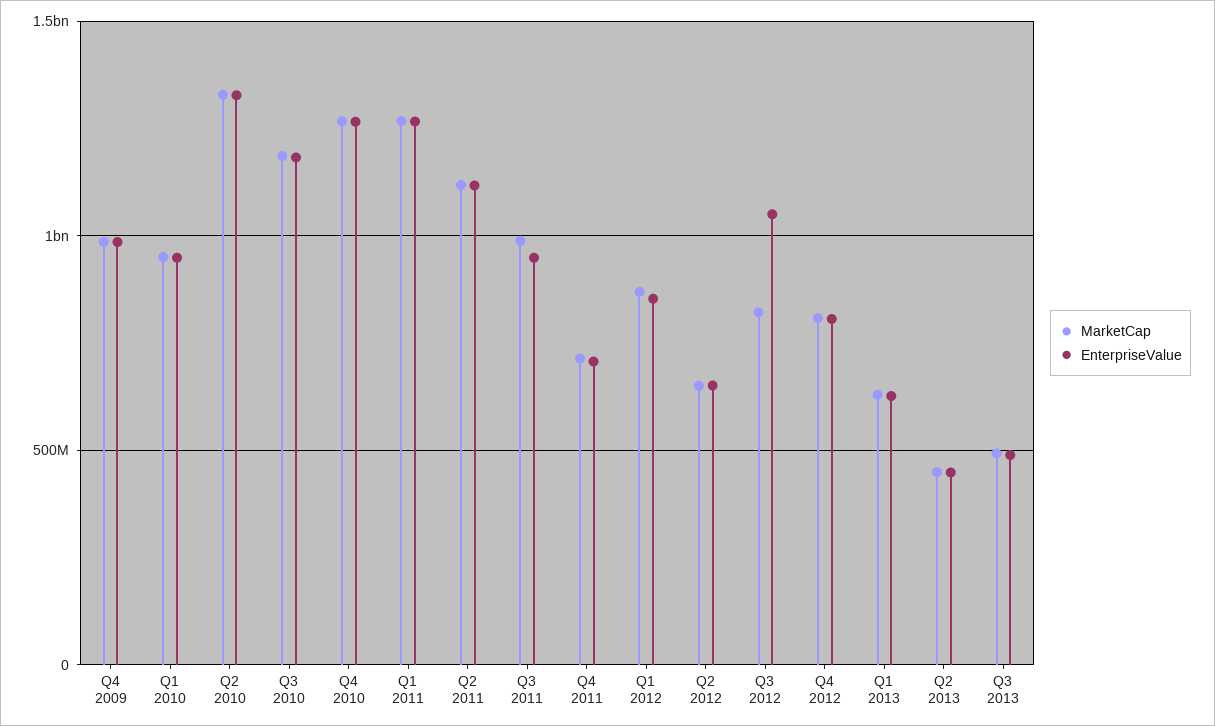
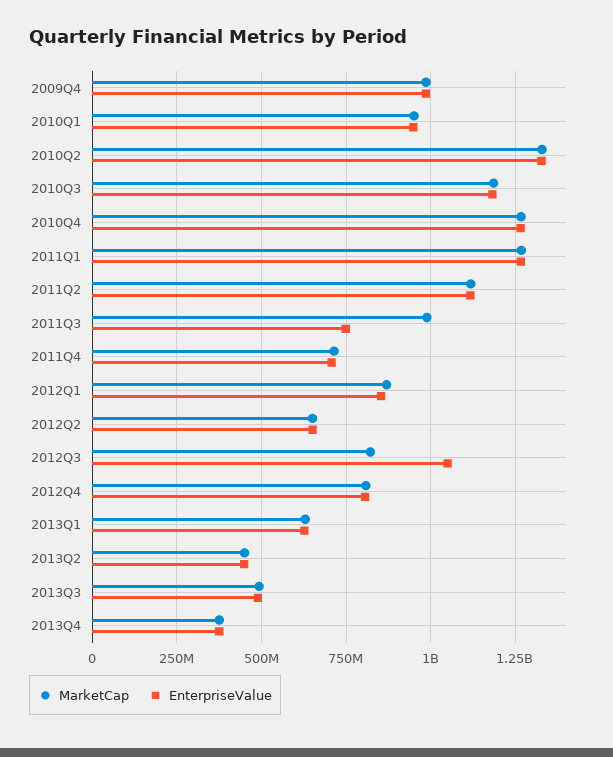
EnterpriseValue, Q3 2011: 950000000 -> 750000000
MarketCap, 2013Q4: none -> 375000000
EnterpriseValue, 2013Q4: none -> 375000000

